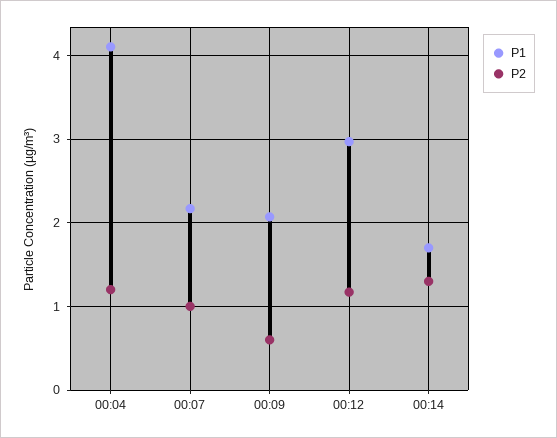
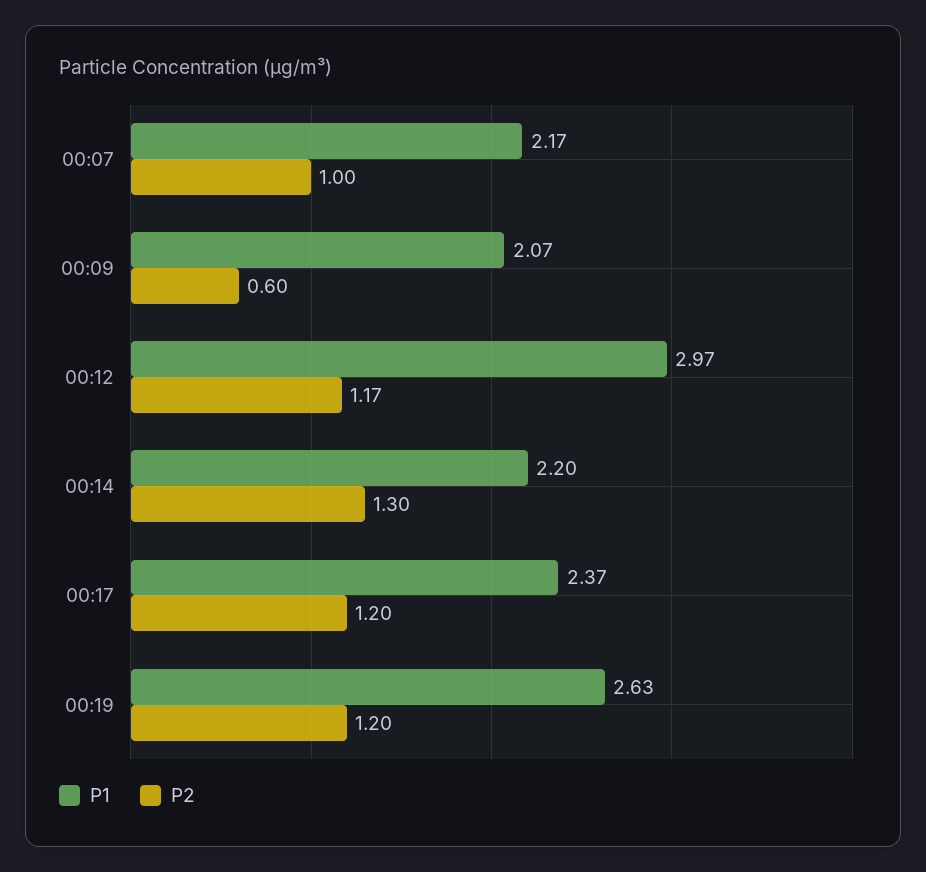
P1, 00:04: 4.1 -> none
P2, 00:04: 1.2 -> none
P1, 00:14: 1.7 -> 2.2
P1, 00:17: none -> 2.37
P2, 00:17: none -> 1.2
P1, 00:19: none -> 2.63
P2, 00:19: none -> 1.2

